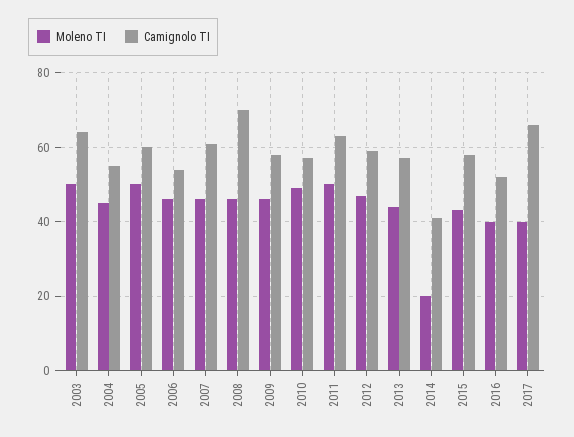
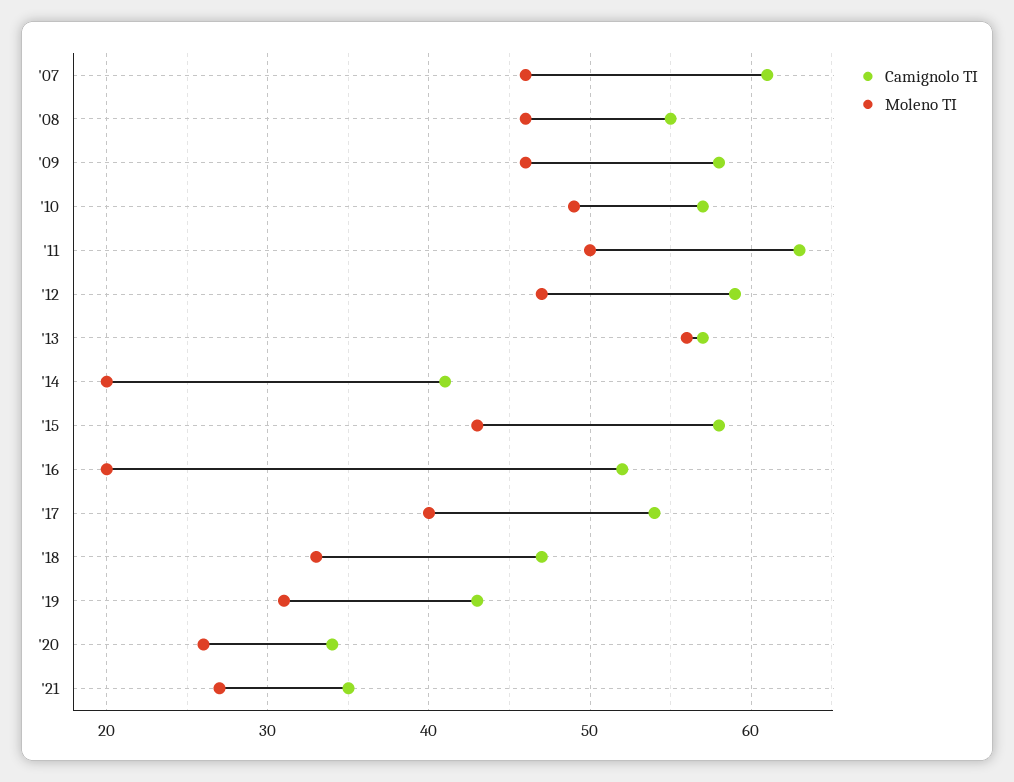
Moleno TI, 2003: 50 -> none
Camignolo TI, 2003: 65 -> none
Moleno TI, 2004: 45 -> none
Camignolo TI, 2004: 55 -> none
Moleno TI, 2005: 50 -> none
Camignolo TI, 2005: 60 -> none
Moleno TI, 2006: 45 -> none
Camignolo TI, 2006: 55 -> none
Camignolo TI, 2008: 70 -> 55
Moleno TI, 2013: 45 -> 56
Moleno TI, 2016: 40 -> 20
Camignolo TI, 2017: 65 -> 54
Camignolo TI, '18: none -> 47
Moleno TI, '18: none -> 33
Camignolo TI, '19: none -> 43
Moleno TI, '19: none -> 31
Camignolo TI, '20: none -> 34
Moleno TI, '20: none -> 26
Camignolo TI, '21: none -> 35
Moleno TI, '21: none -> 27

